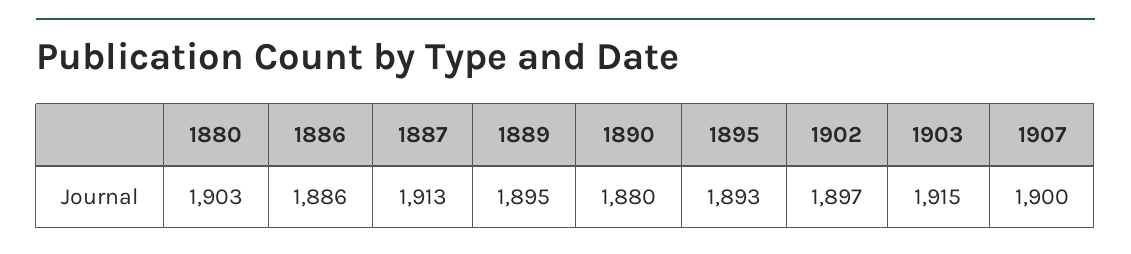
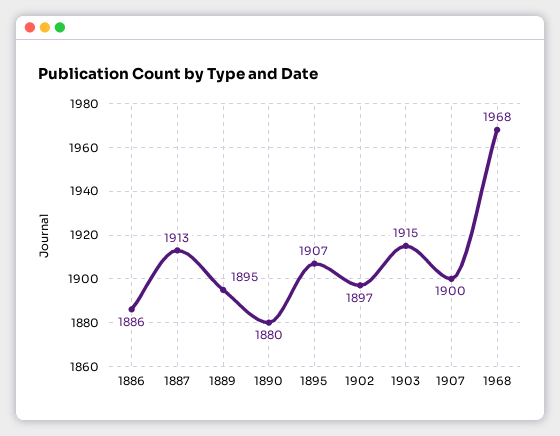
1880: 1903 -> none
1895: 1893 -> 1907
1968: none -> 1968

